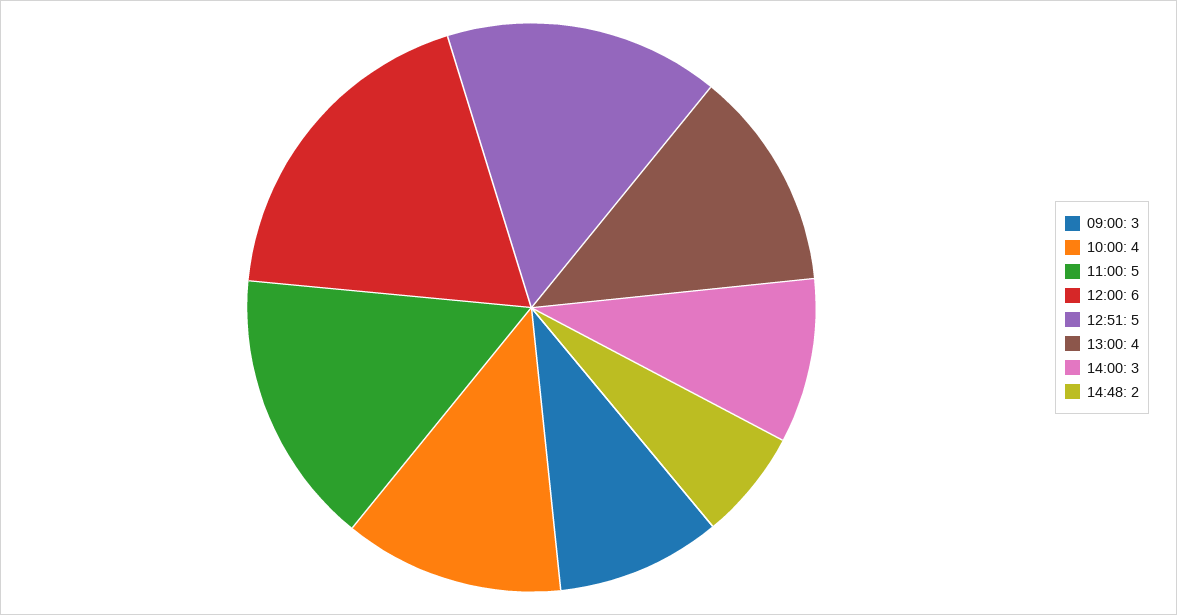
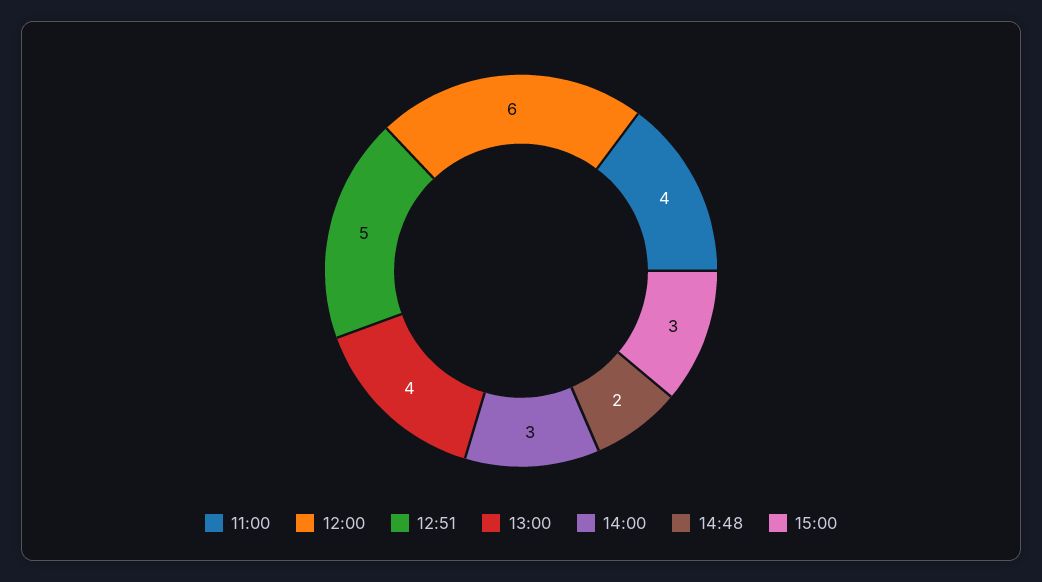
09:00: 3 -> none
10:00: 4 -> none
11:00: 5 -> 4
15:00: none -> 3

